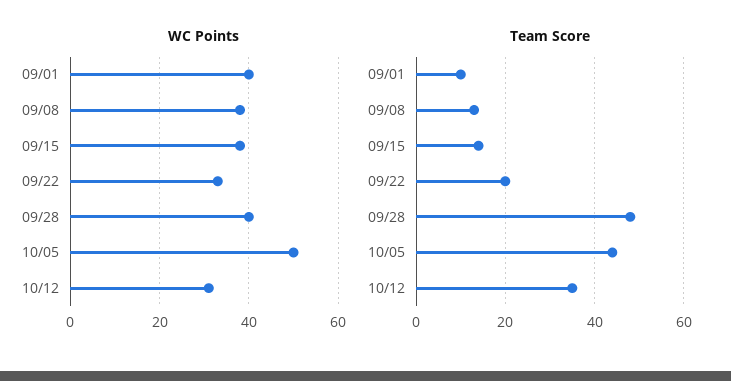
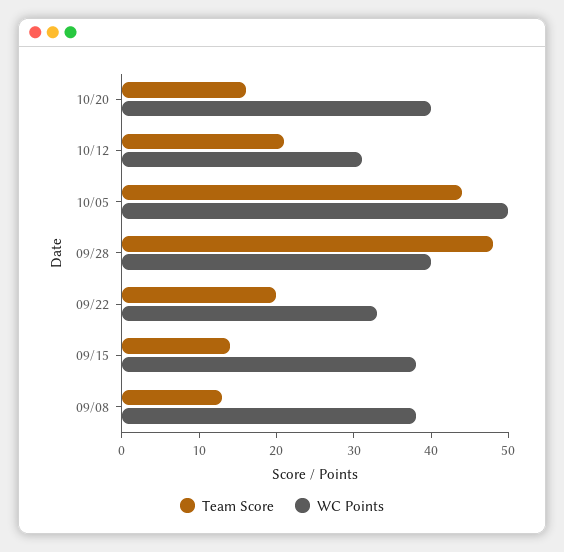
WC Points, 09/01: 40 -> none
Team Score, 09/01: 10 -> none
Team Score, 10/12: 35 -> 20
Team Score, 10/20: none -> 15
WC Points, 10/20: none -> 40

